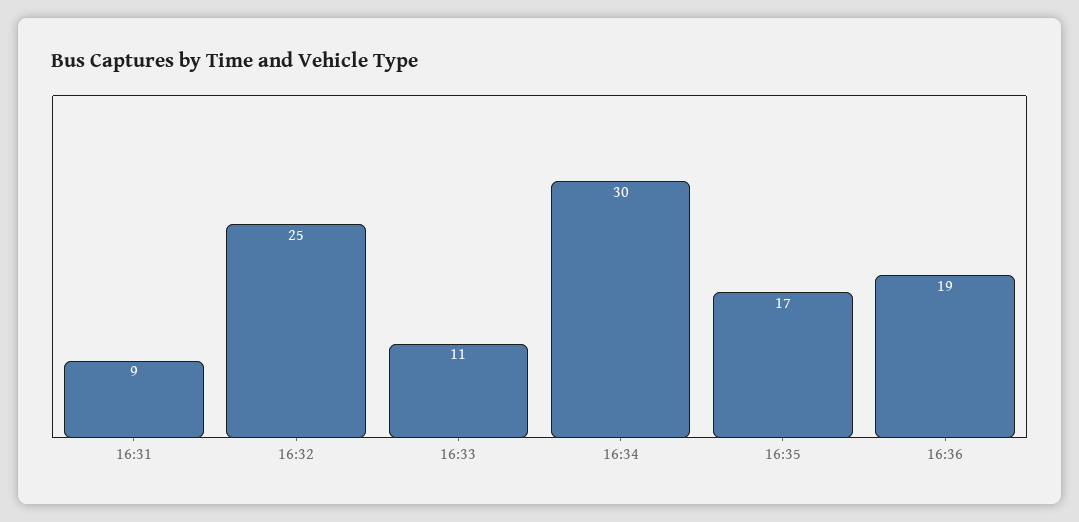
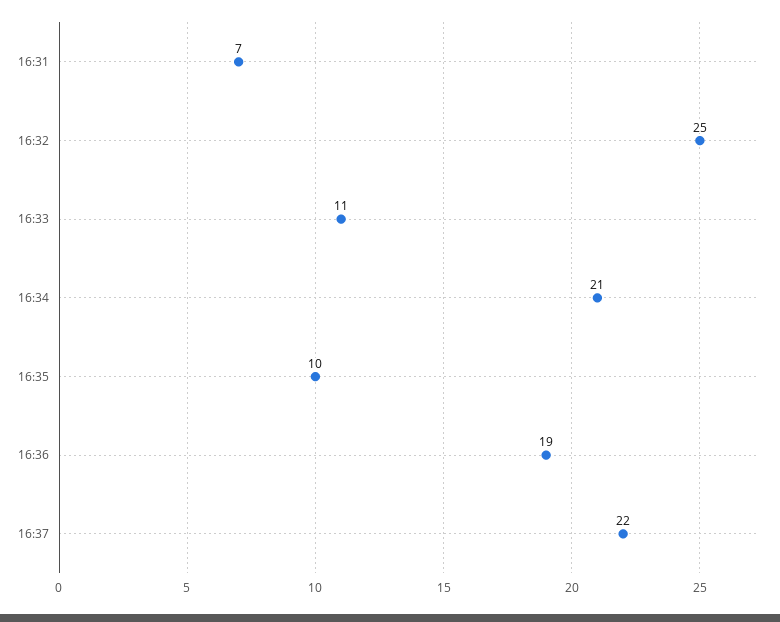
16:31: 9 -> 7
16:34: 30 -> 21
16:35: 17 -> 10
16:37: none -> 22

